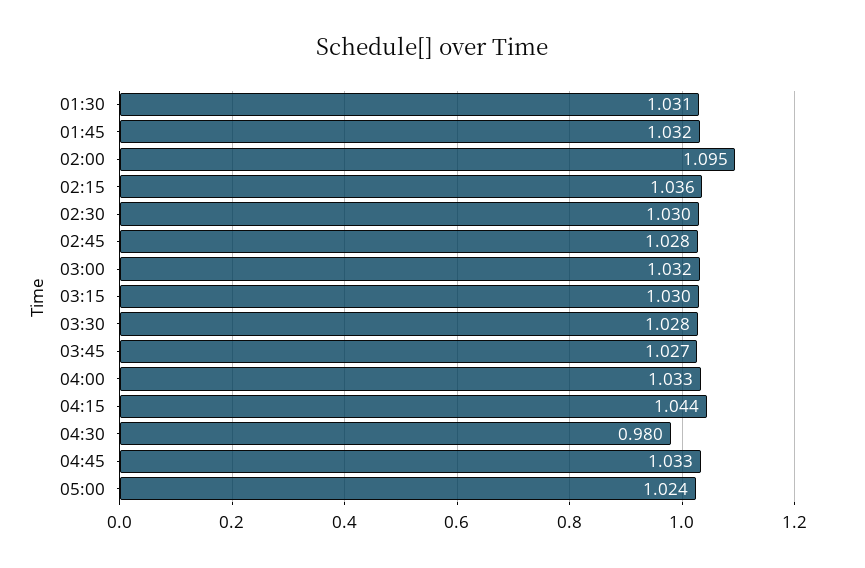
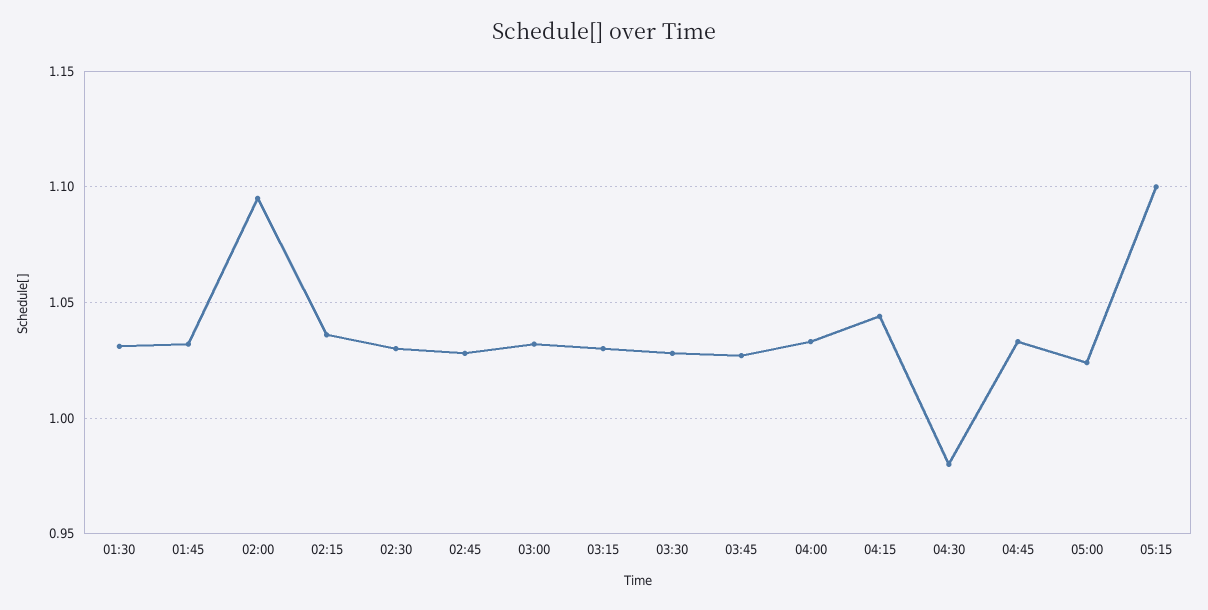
05:15: none -> 1.1

